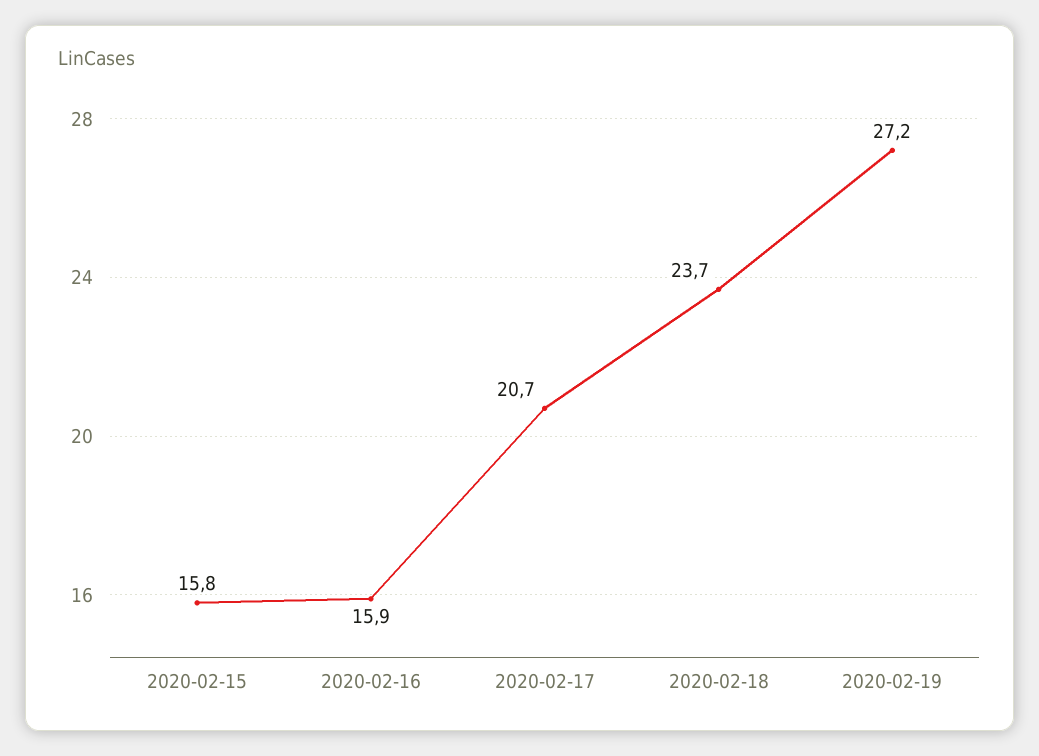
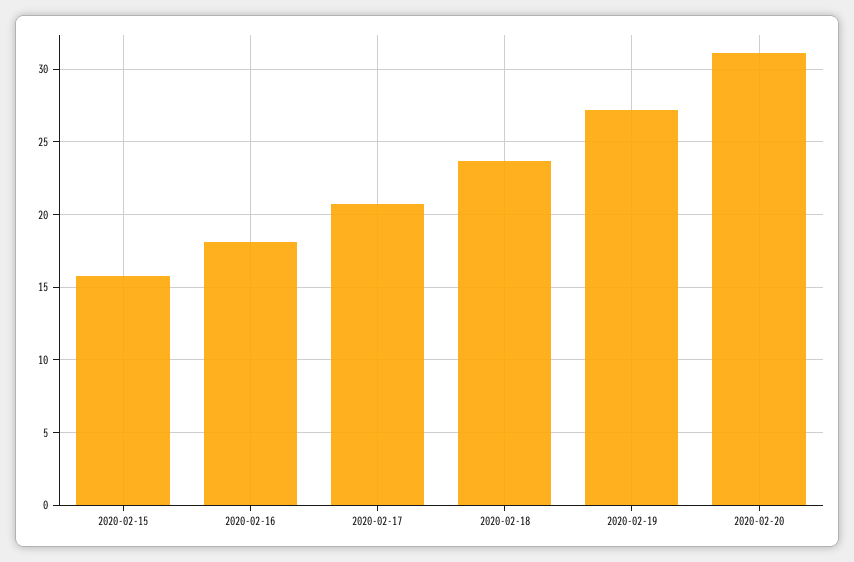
2020-02-16: 15.9 -> 18
2020-02-20: none -> 31

